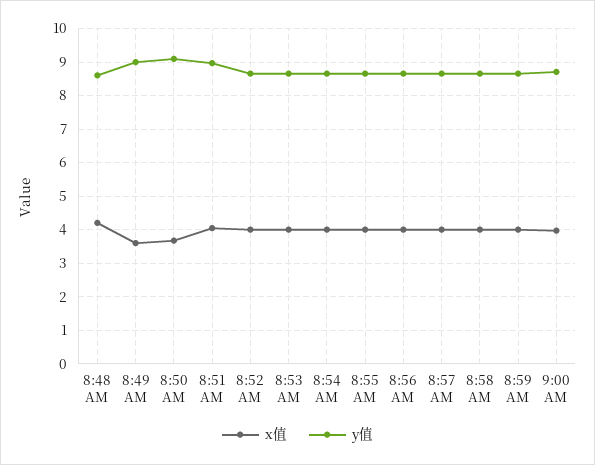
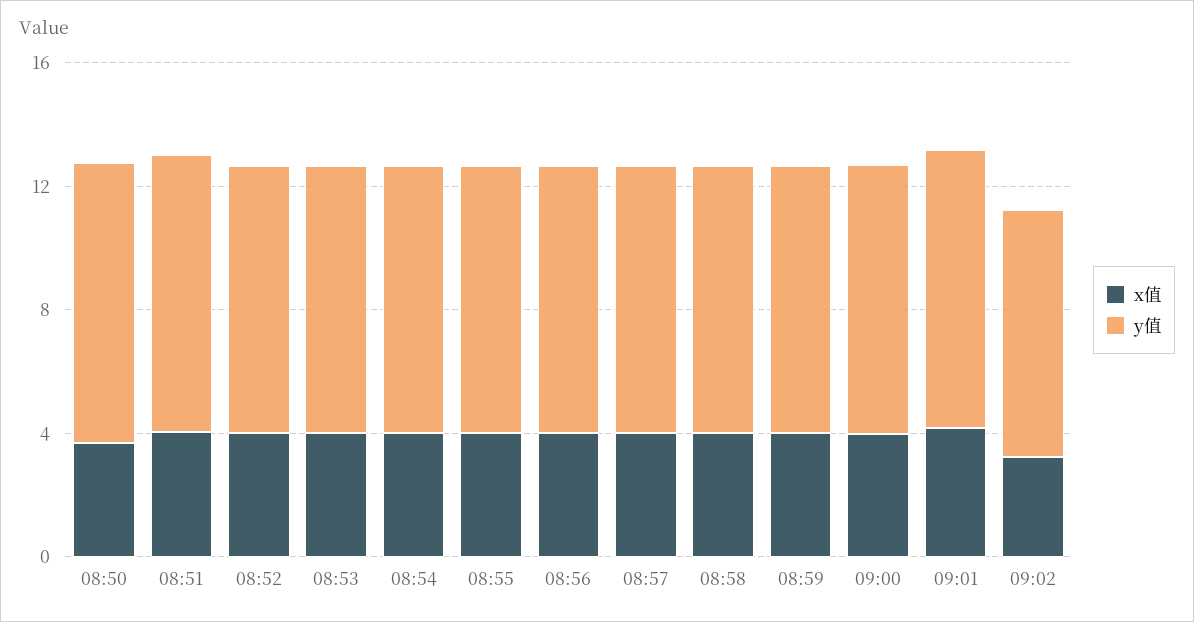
x值, 8:48 AM: 4.2 -> none
y值, 8:48 AM: 8.6 -> none
x值, 8:49 AM: 3.6 -> none
y值, 8:49 AM: 9 -> none
x值, 09:01: none -> 4
y值, 09:01: none -> 9
x值, 09:02: none -> 3
y值, 09:02: none -> 8

